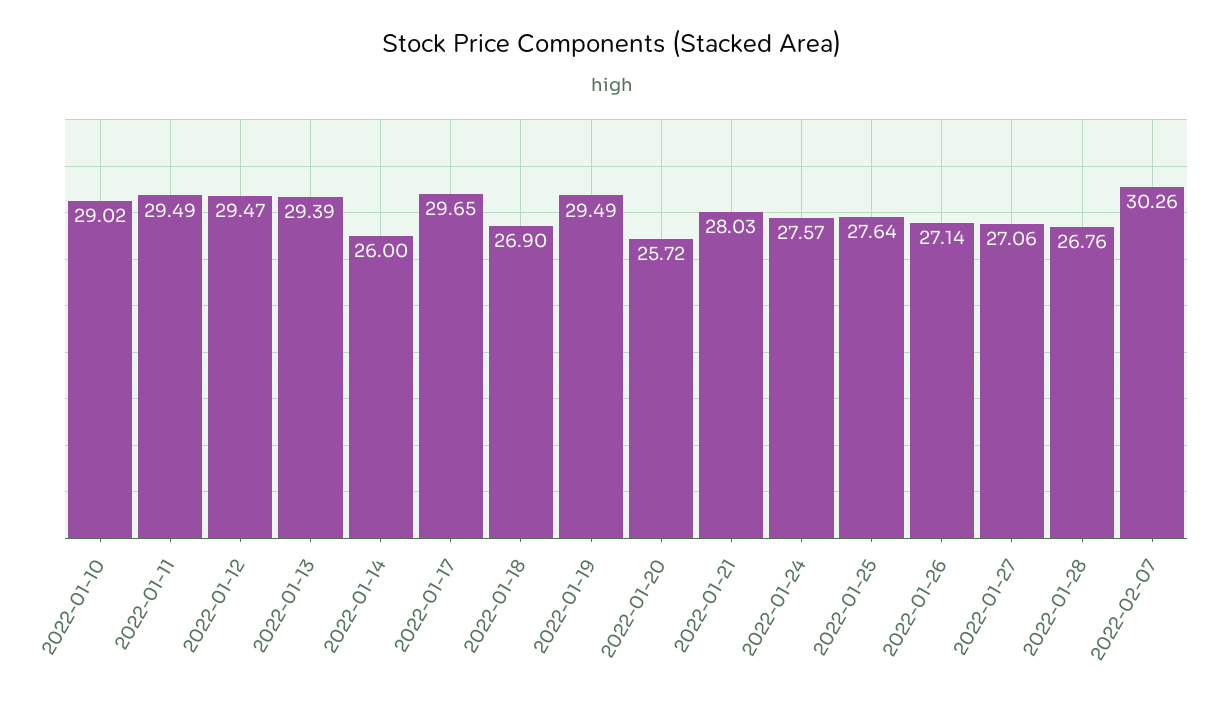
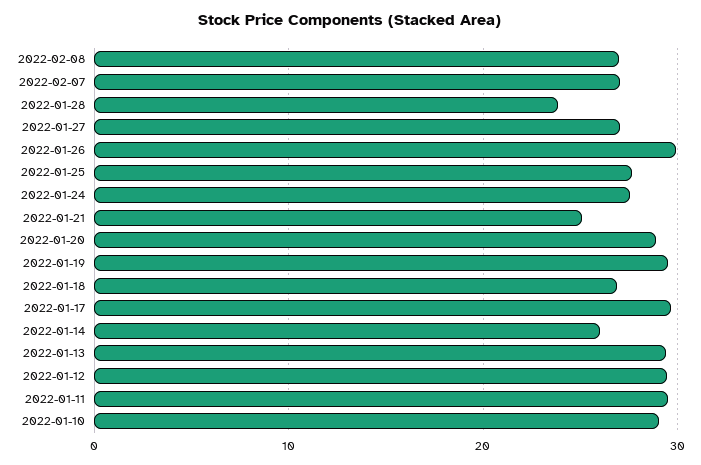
2022-01-20: 25.72 -> 29
2022-01-21: 28.03 -> 25
2022-01-26: 27.14 -> 30
2022-01-28: 26.76 -> 24
2022-02-07: 30.26 -> 27
2022-02-08: none -> 27

